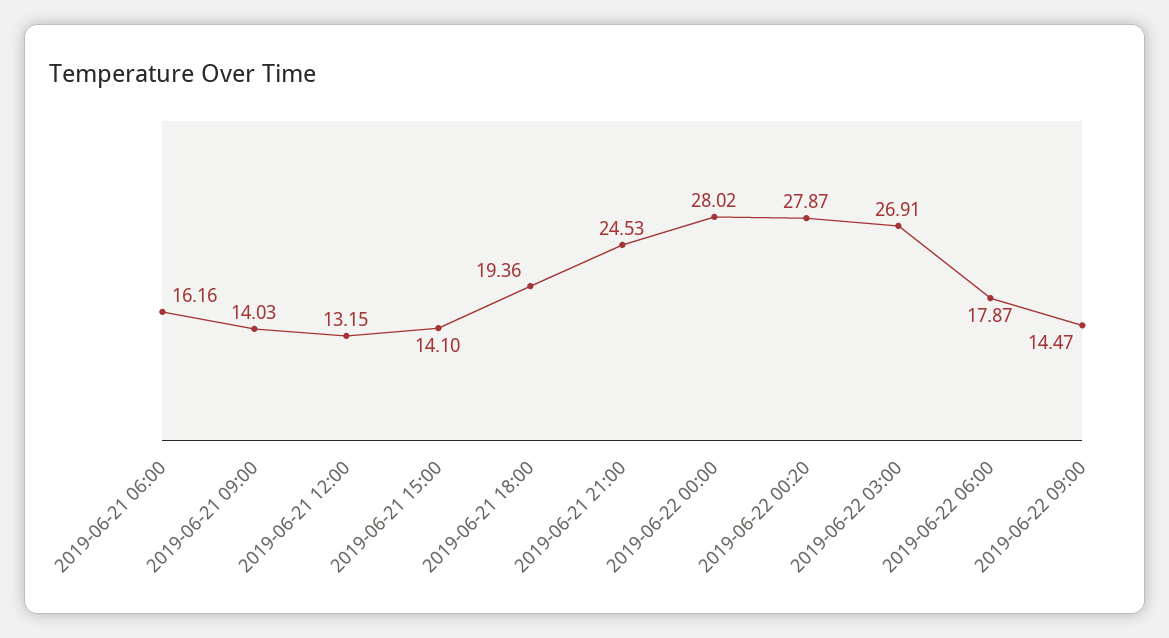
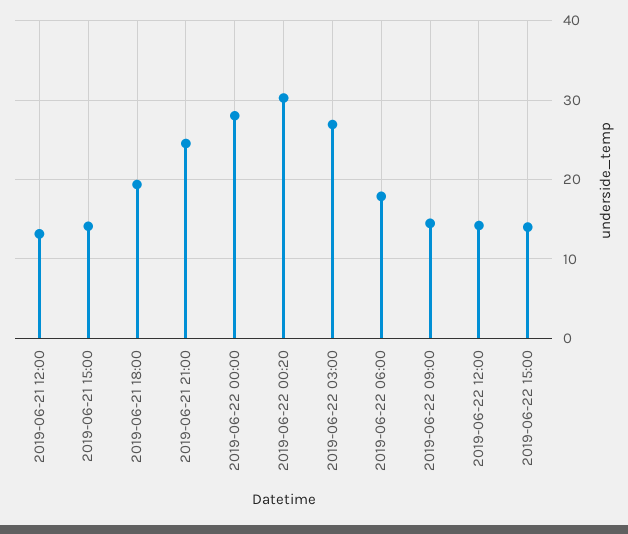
2019-06-21 06:00: 16.16 -> none
2019-06-21 09:00: 14.03 -> none
2019-06-22 00:20: 27.87 -> 30
2019-06-22 12:00: none -> 14
2019-06-22 15:00: none -> 14

